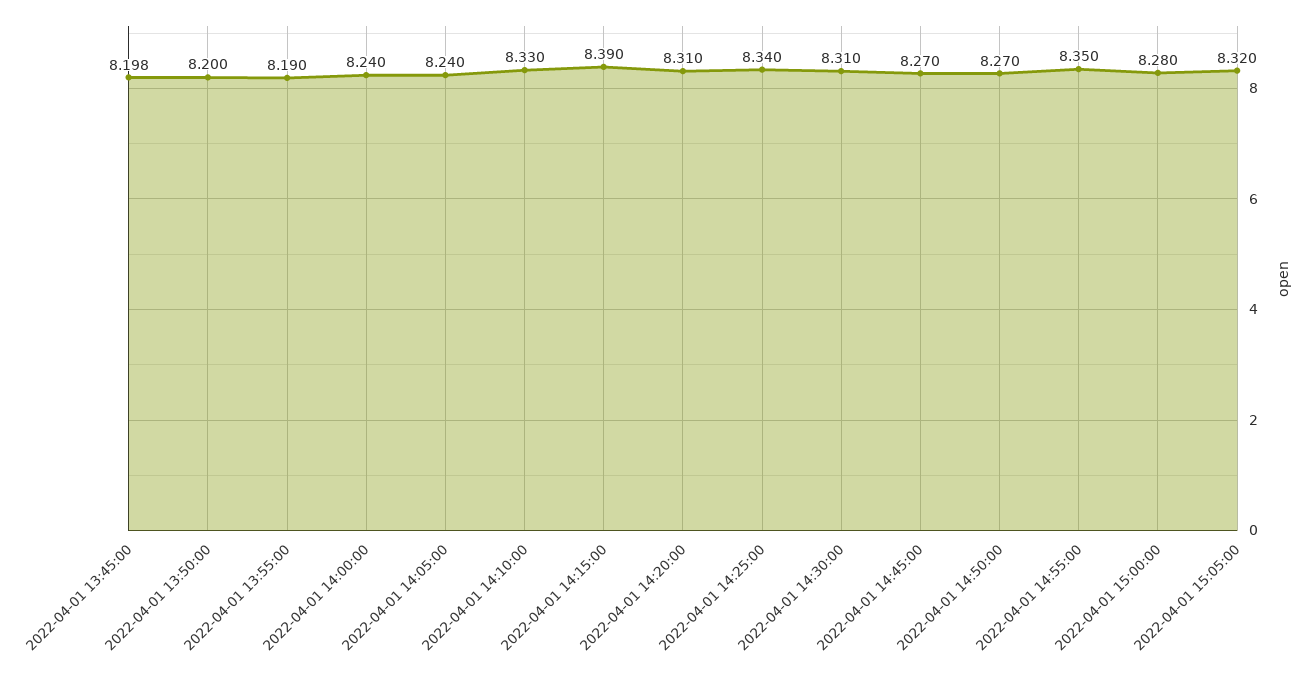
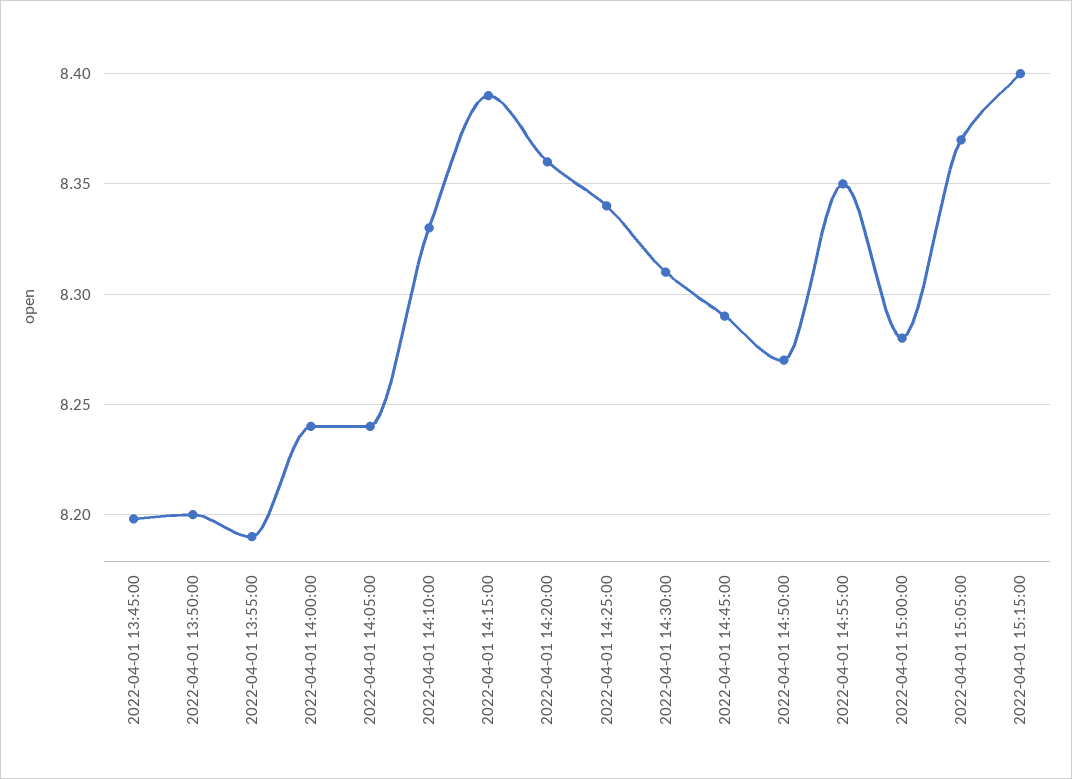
2022-04-01 14:20:00: 8.31 -> 8.36
2022-04-01 14:45:00: 8.27 -> 8.29
2022-04-01 15:05:00: 8.32 -> 8.37
2022-04-01 15:15:00: none -> 8.4

